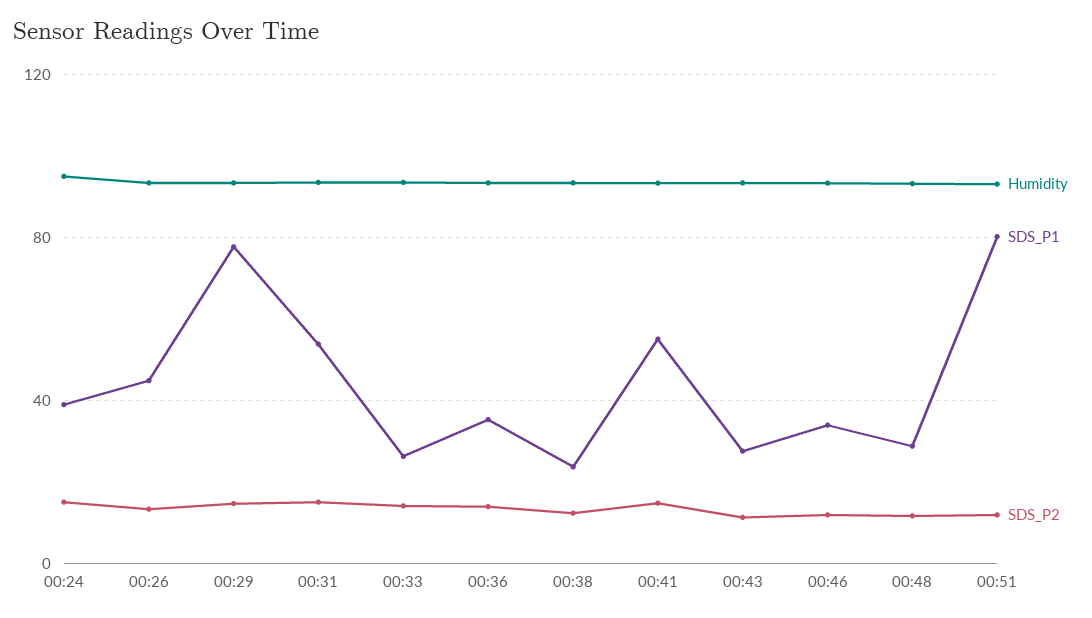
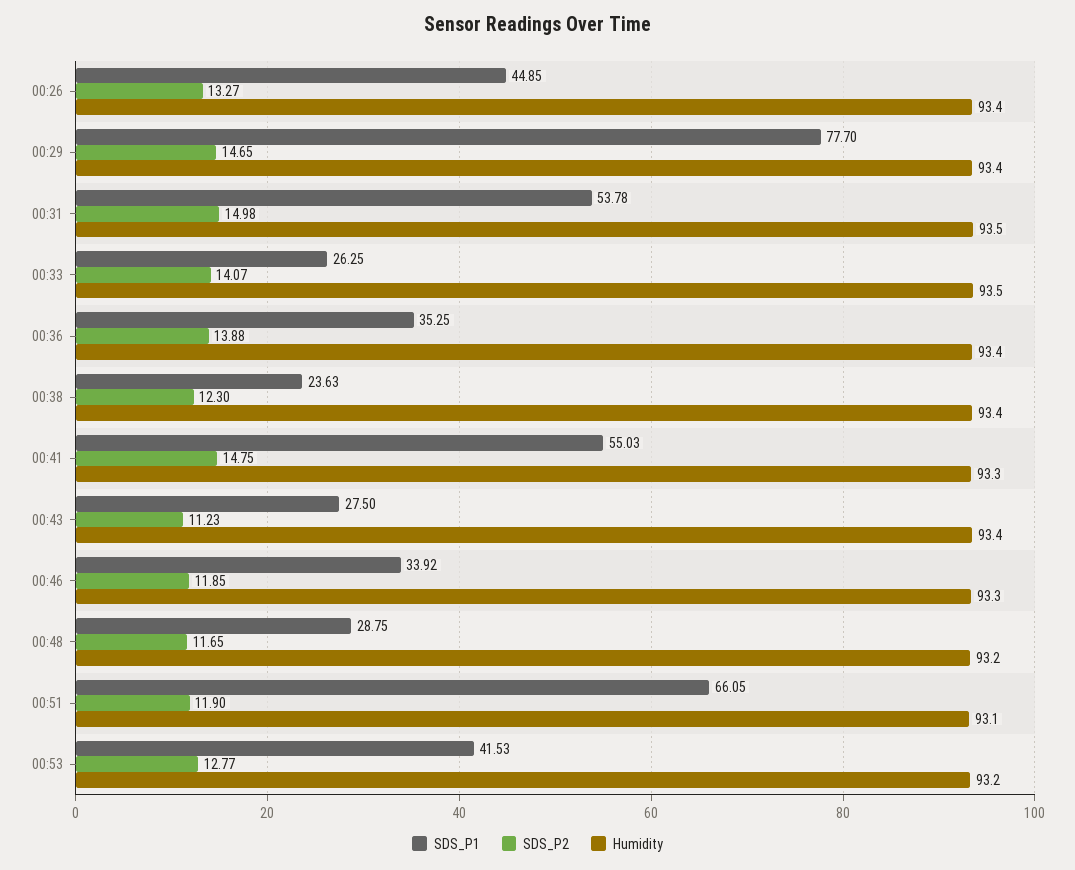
Humidity, 00:24: 95 -> none
SDS_P1, 00:24: 40 -> none
SDS_P2, 00:24: 15 -> none
SDS_P1, 00:51: 80 -> 66.05
SDS_P1, 00:53: none -> 41.53
SDS_P2, 00:53: none -> 12.77
Humidity, 00:53: none -> 93.2

